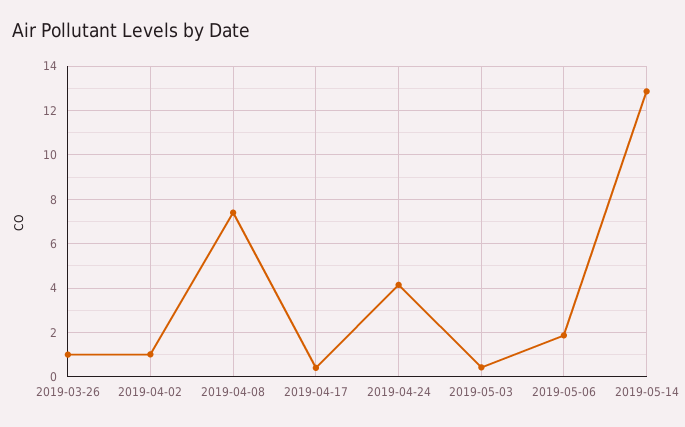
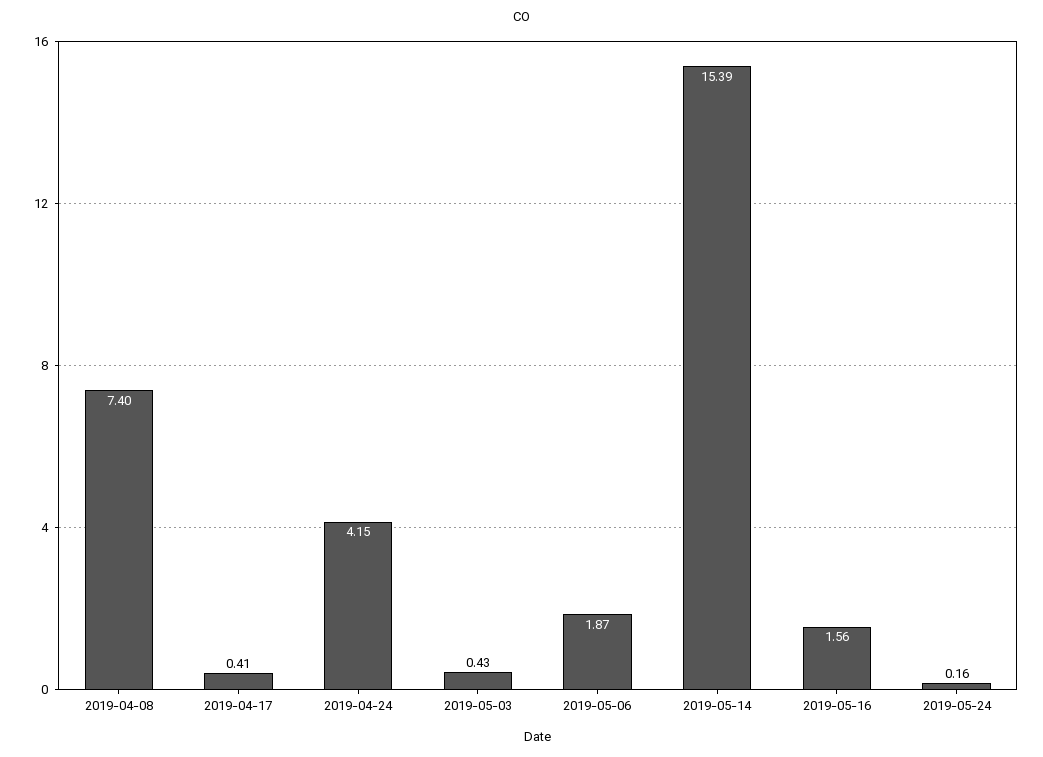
2019-03-26: 1 -> none
2019-04-02: 1 -> none
2019-05-14: 13 -> 15.39
2019-05-16: none -> 1.56
2019-05-24: none -> 0.16

